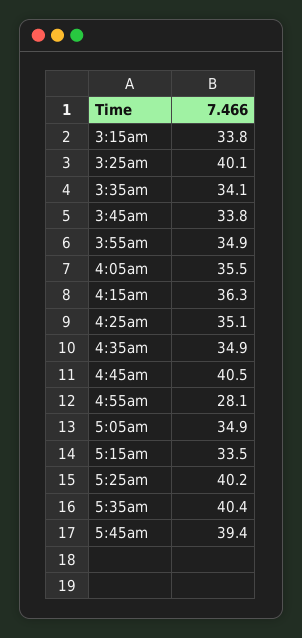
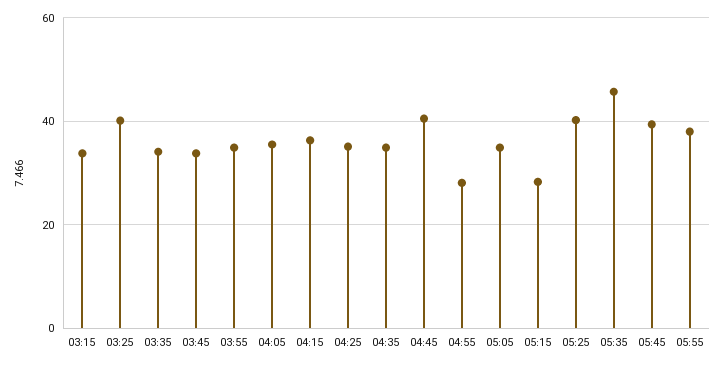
5:15am: 33.5 -> 28
5:35am: 40.4 -> 46
05:55: none -> 38

